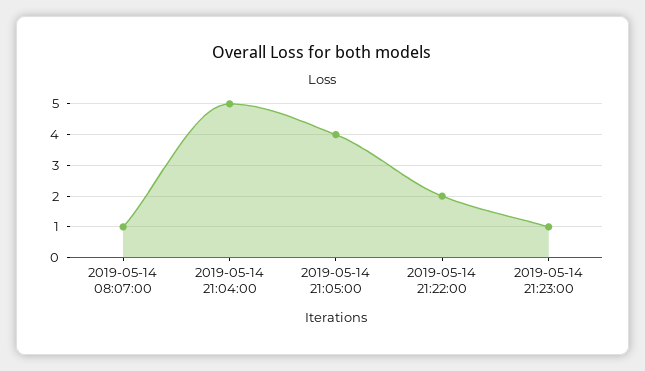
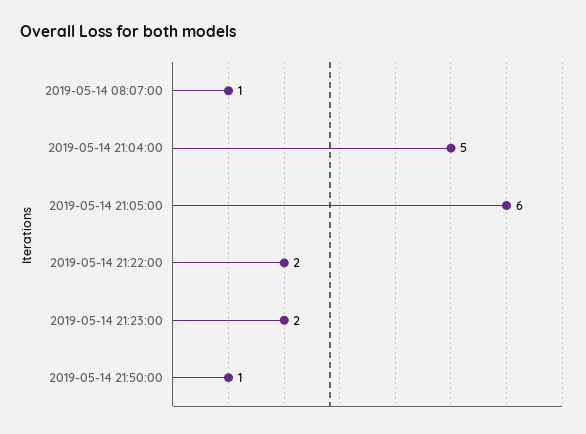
2019-05-14 21:05:00: 4 -> 6
2019-05-14 21:23:00: 1 -> 2
2019-05-14 21:50:00: none -> 1

